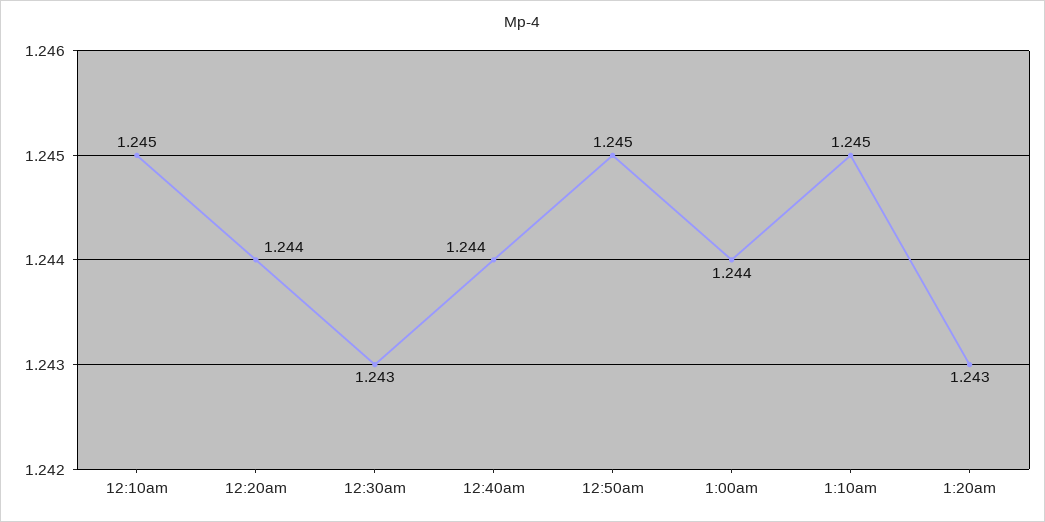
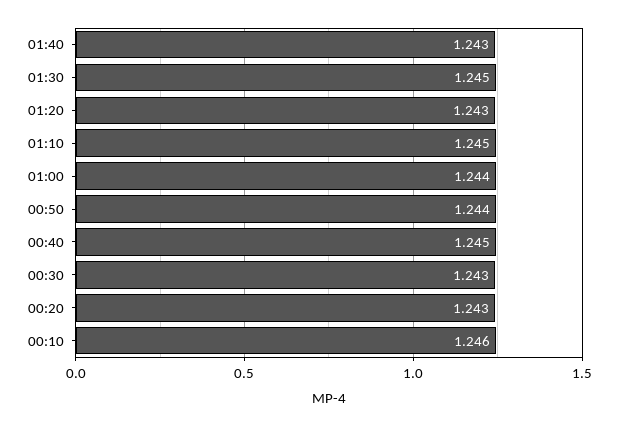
12:10am: 1.245 -> 1.246
12:20am: 1.244 -> 1.243
12:40am: 1.244 -> 1.245
12:50am: 1.245 -> 1.244
01:40: none -> 1.243
01:30: none -> 1.245

